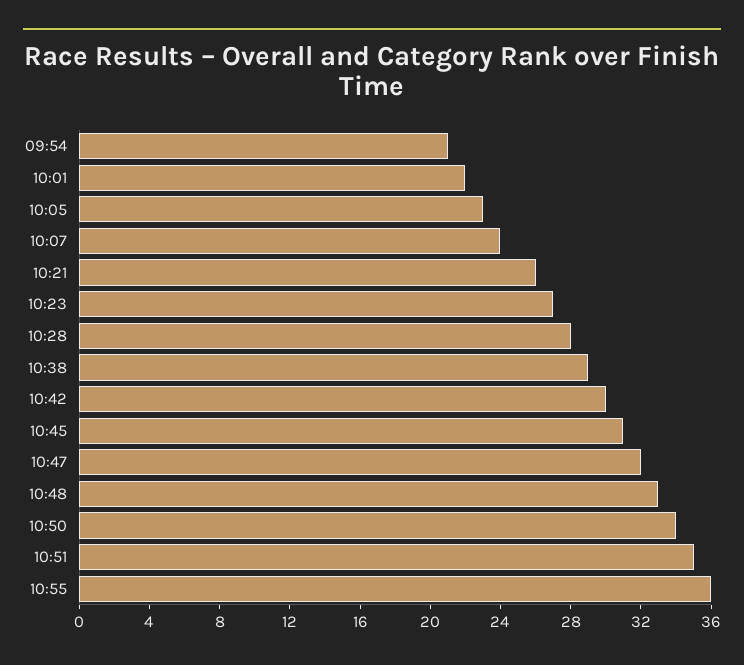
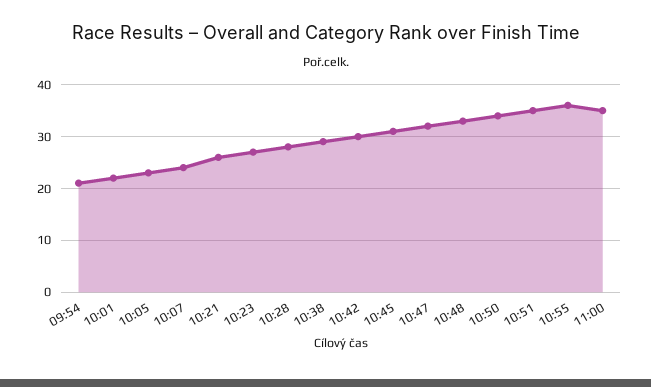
11:00: none -> 35

